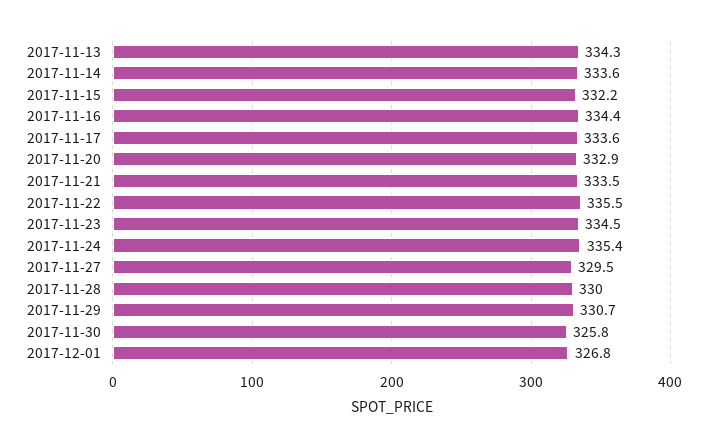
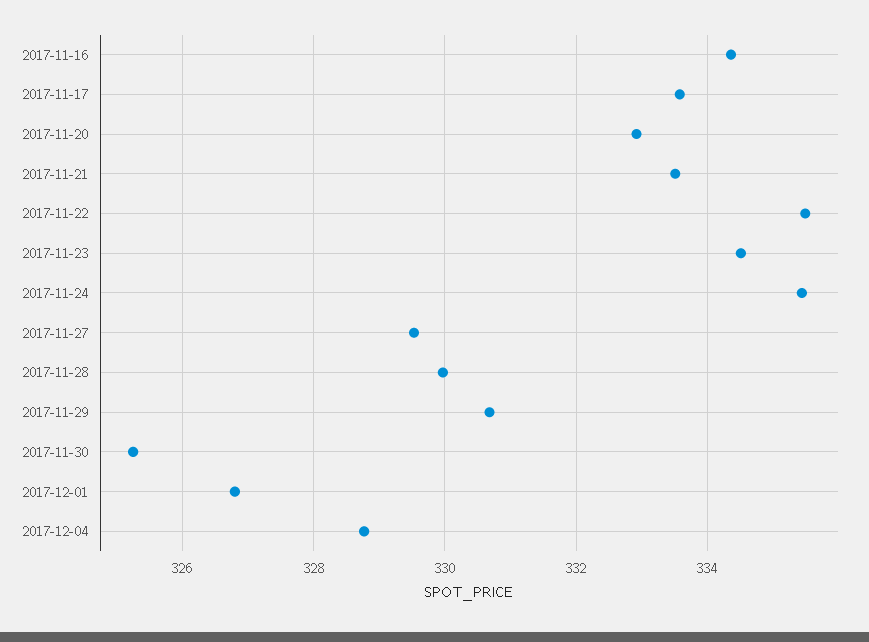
2017-11-13: 334.3 -> none
2017-11-14: 333.6 -> none
2017-11-15: 332.2 -> none
2017-11-30: 325.8 -> 325.2
2017-12-04: none -> 328.8

